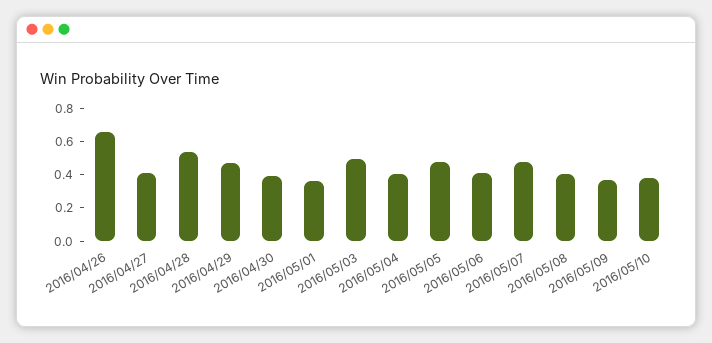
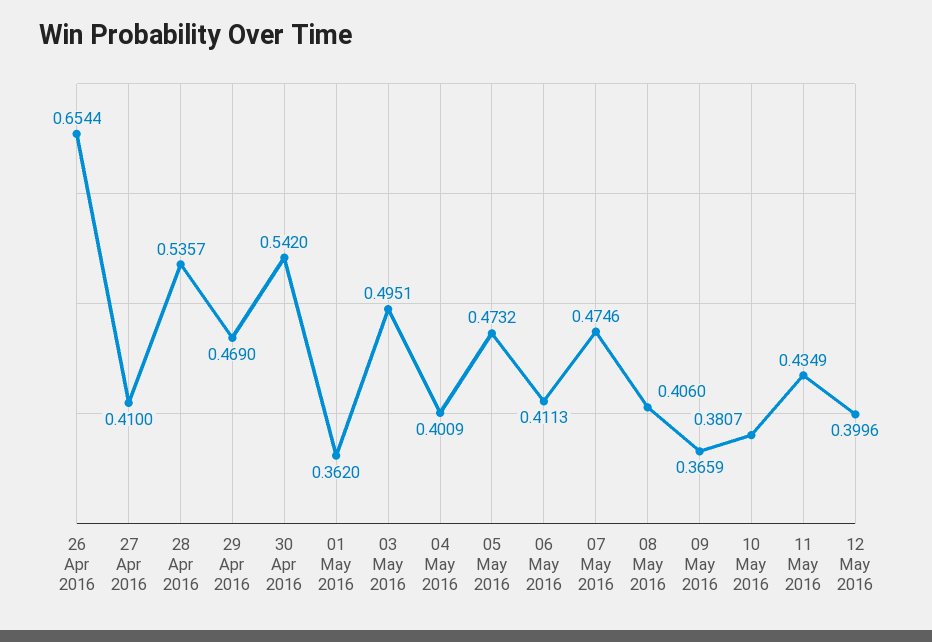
2016/04/30: 0.4 -> 0.542
11 May 2016: none -> 0.4349
12 May 2016: none -> 0.3996

